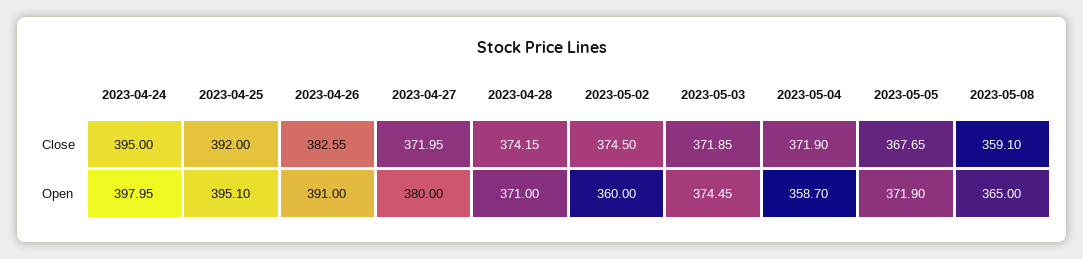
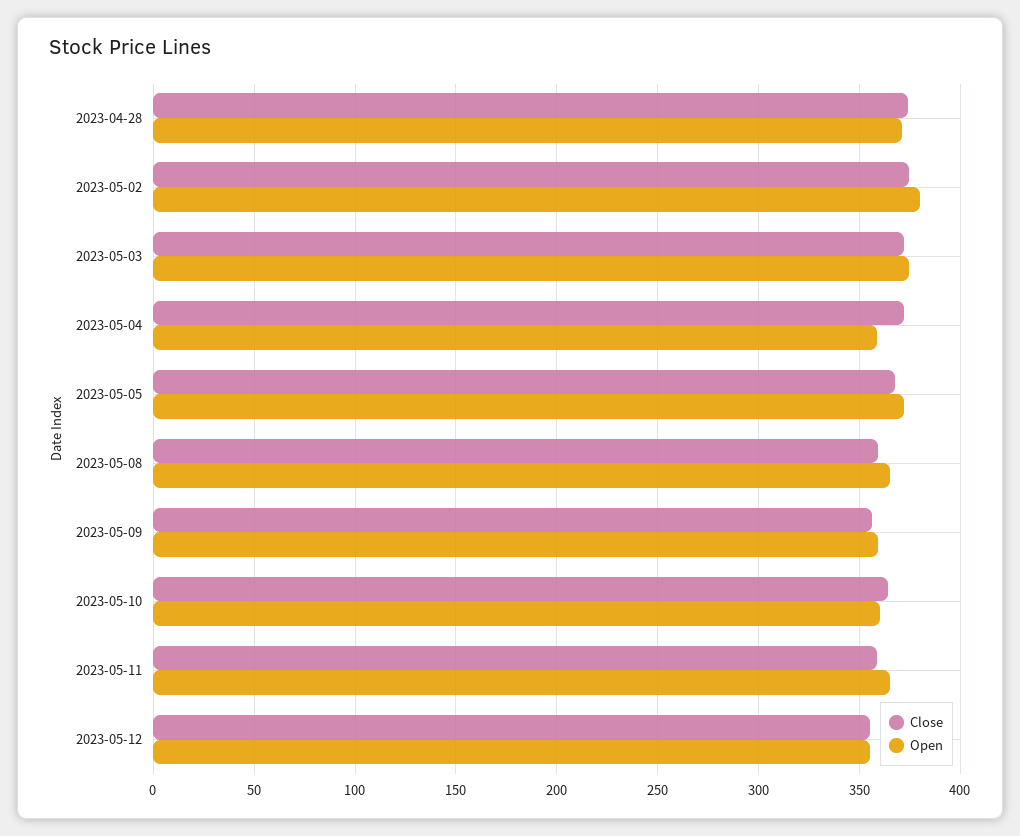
Close, 2023-04-24: 395 -> none
Close, 2023-04-25: 392 -> none
Close, 2023-04-26: 382.55 -> none
Close, 2023-04-27: 371.95 -> none
Open, 2023-04-24: 397.95 -> none
Open, 2023-04-25: 395.1 -> none
Open, 2023-04-26: 391 -> none
Open, 2023-04-27: 380 -> none
Open, 2023-05-02: 360 -> 380
Close, 2023-05-09: none -> 355
Open, 2023-05-09: none -> 360
Close, 2023-05-10: none -> 365
Open, 2023-05-10: none -> 360
Close, 2023-05-11: none -> 360
Open, 2023-05-11: none -> 365
Close, 2023-05-12: none -> 355
Open, 2023-05-12: none -> 355

